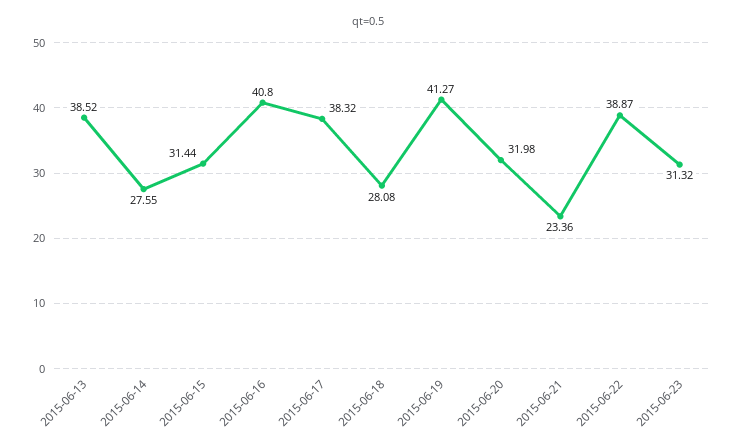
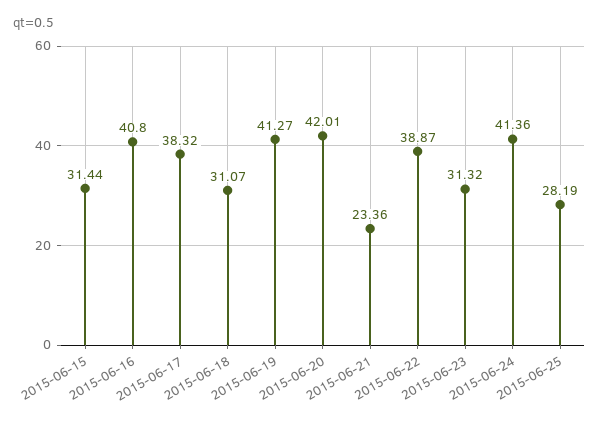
2015-06-13: 38.52 -> none
2015-06-14: 27.55 -> none
2015-06-18: 28.08 -> 31.07
2015-06-20: 31.98 -> 42.01
2015-06-24: none -> 41.36
2015-06-25: none -> 28.19

